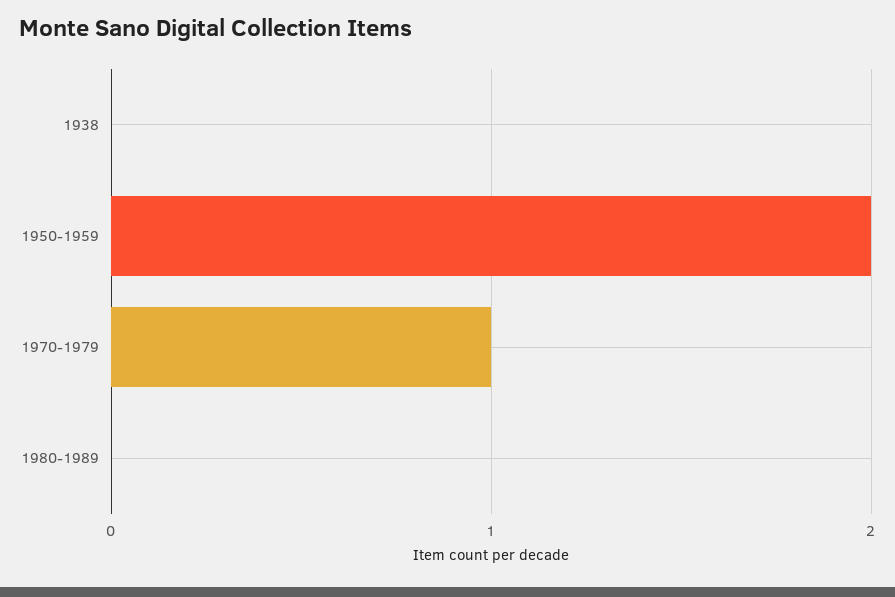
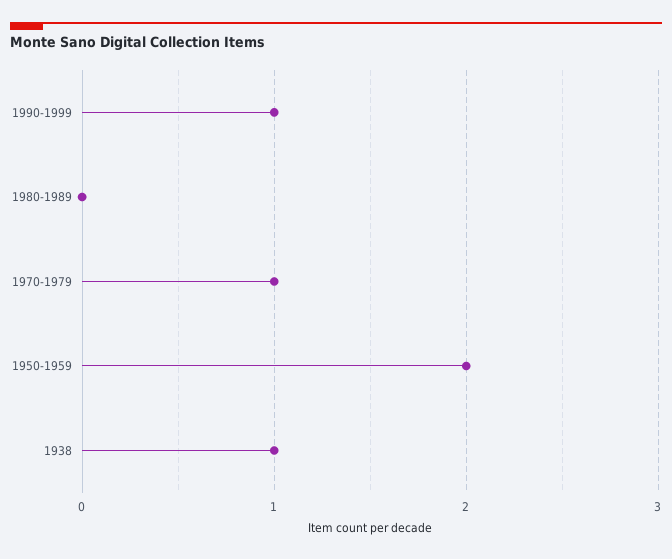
1938: 0 -> 1
1990-1999: none -> 1

